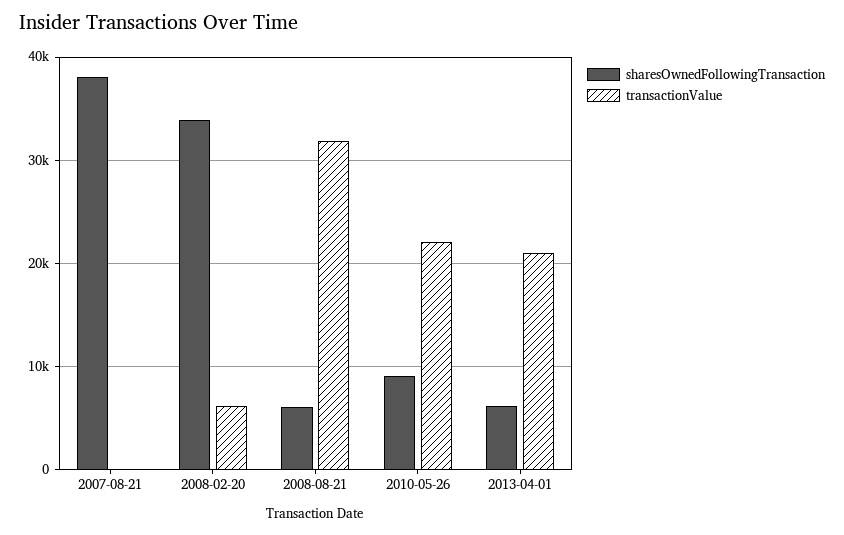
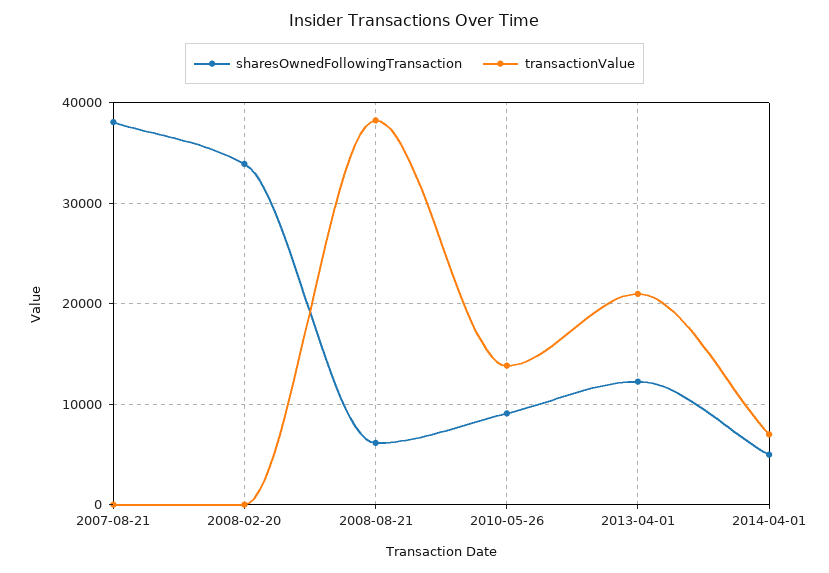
transactionValue, 2008-02-20: 6000 -> 0
transactionValue, 2008-08-21: 32000 -> 38000
transactionValue, 2010-05-26: 22000 -> 14000
sharesOwnedFollowingTransaction, 2013-04-01: 6000 -> 12000
sharesOwnedFollowingTransaction, 2014-04-01: none -> 5000
transactionValue, 2014-04-01: none -> 7000

